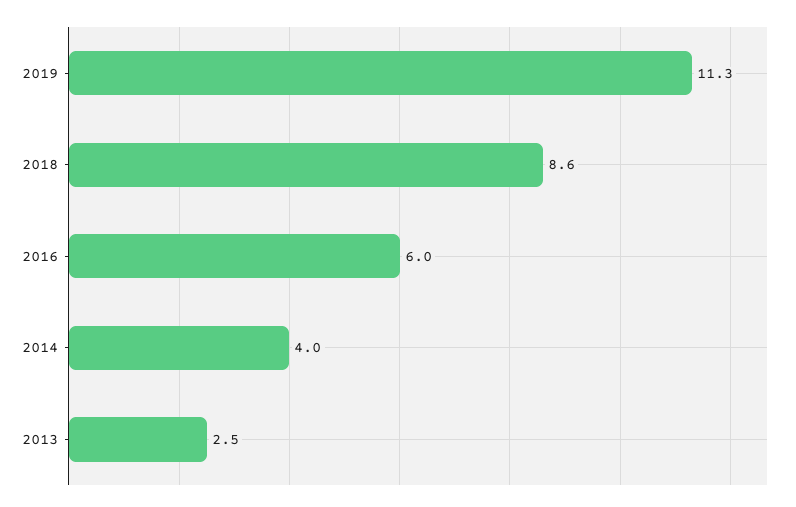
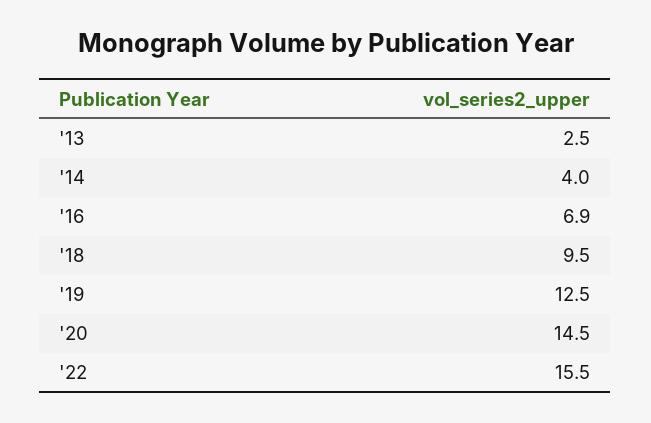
2019: 11.3 -> 12.5
2018: 8.6 -> 9.5
2016: 6 -> 6.9
'20: none -> 14.5
'22: none -> 15.5

